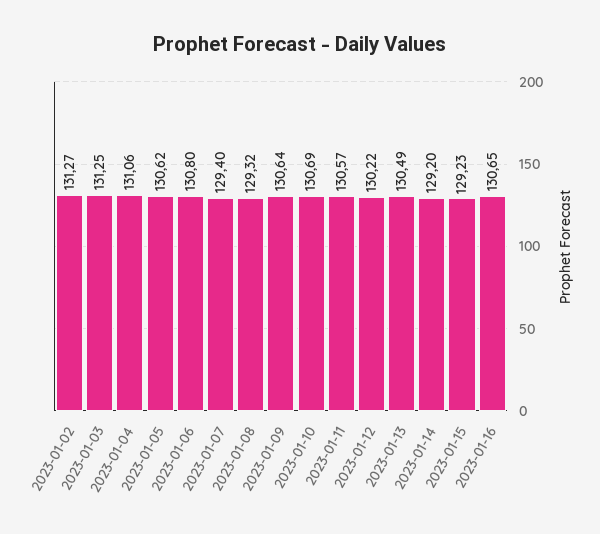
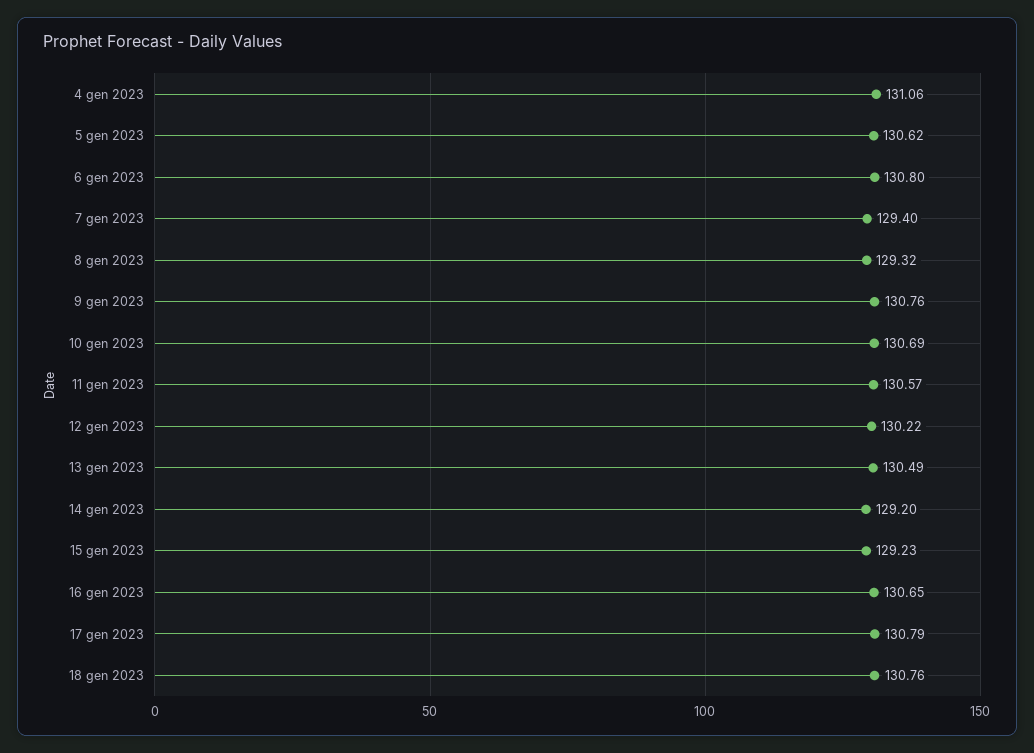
2023-01-02: 131.27 -> none
2023-01-03: 131.25 -> none
2023-01-09: 130.64 -> 130.76
17 gen 2023: none -> 130.79
18 gen 2023: none -> 130.76

